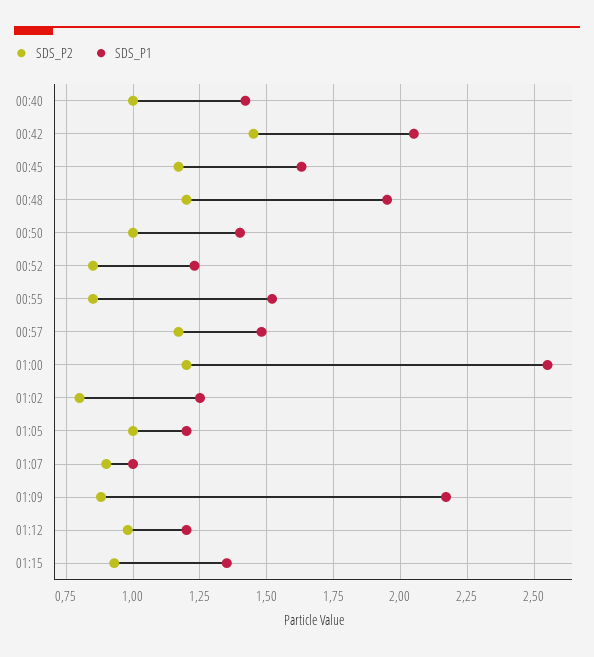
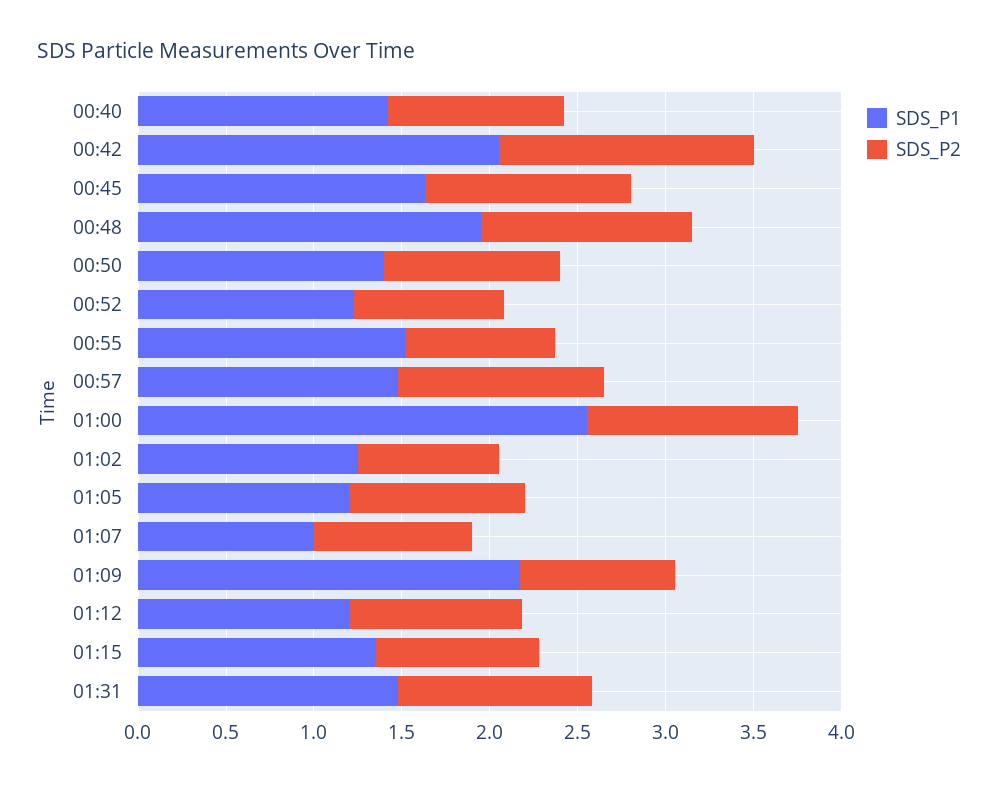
SDS_P1, 01:31: none -> 1.5
SDS_P2, 01:31: none -> 1.1

